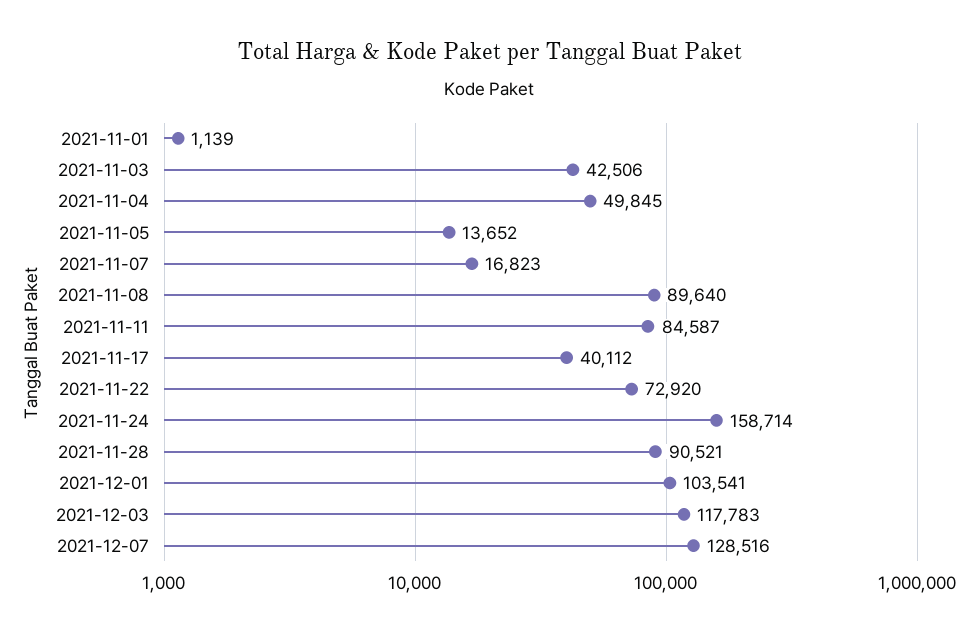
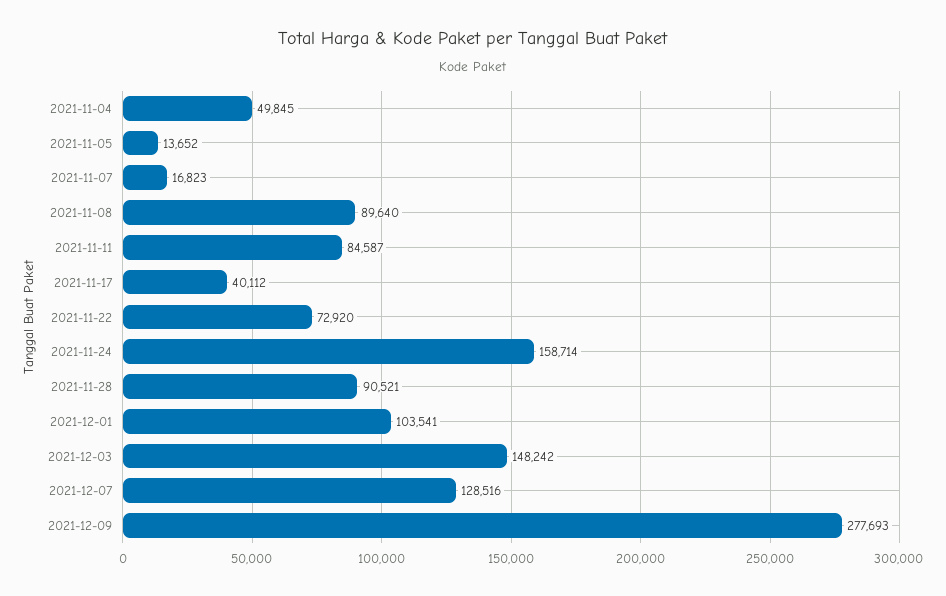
2021-11-01: 1139 -> none
2021-11-03: 42506 -> none
2021-12-03: 117783 -> 148242
2021-12-09: none -> 277693

